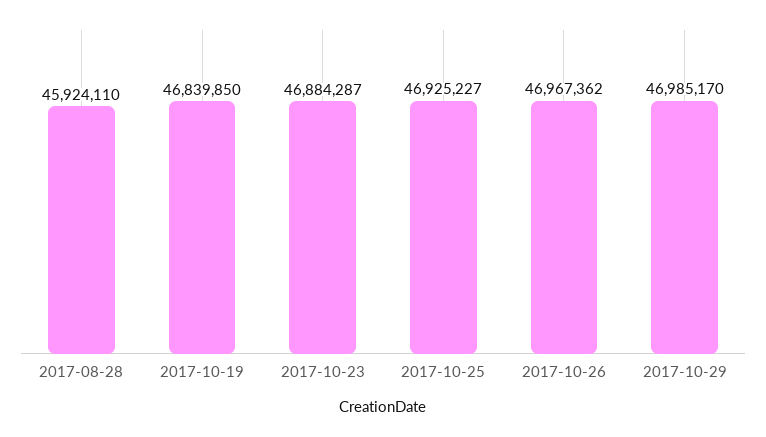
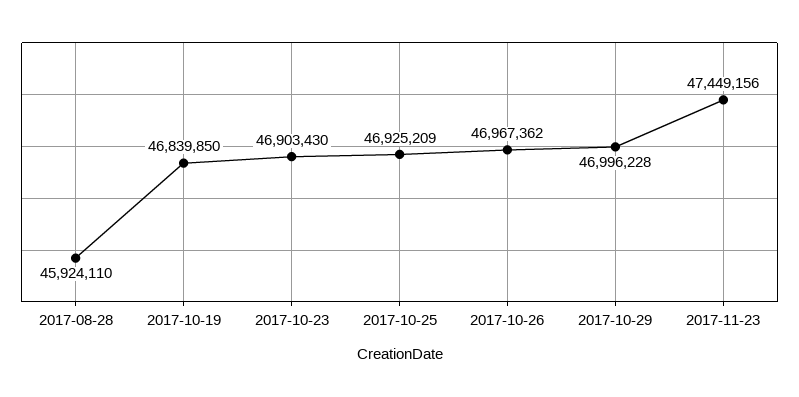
2017-10-23: 46884287 -> 46903430
2017-10-25: 46925227 -> 46925209
2017-10-29: 46985170 -> 46996228
2017-11-23: none -> 47449156

